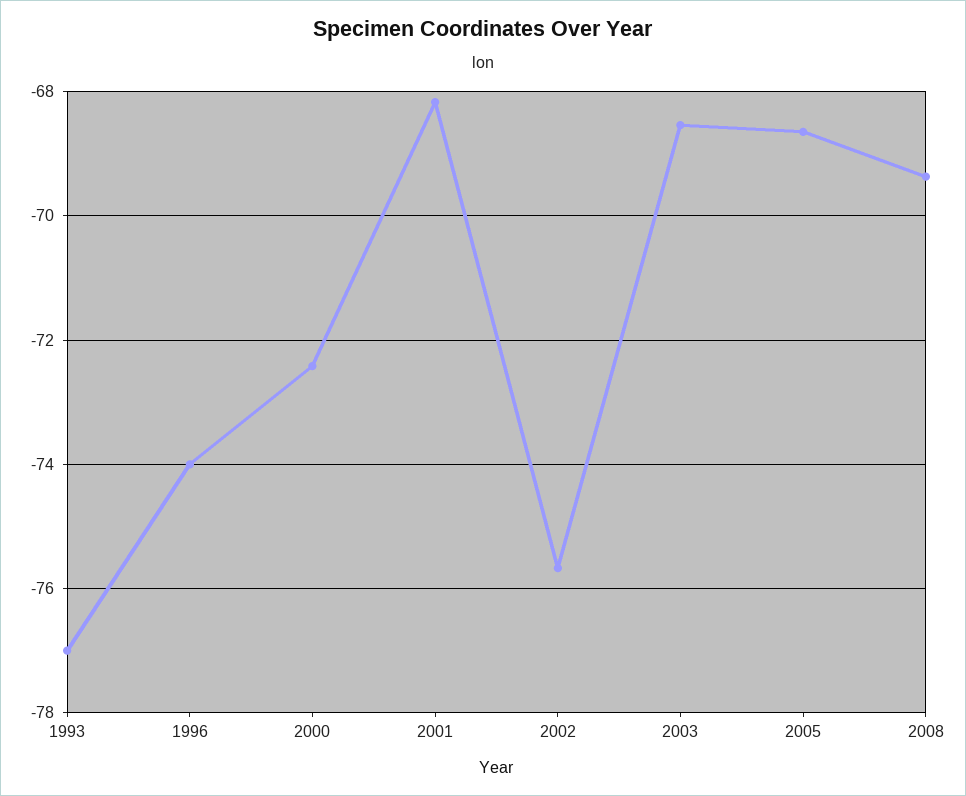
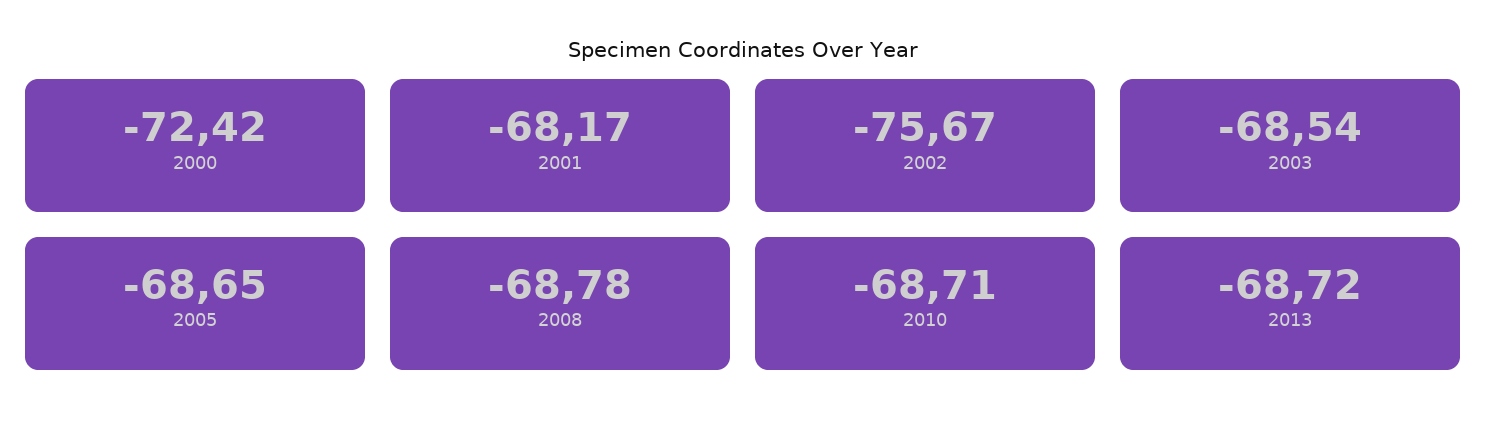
1993: -77 -> none
1996: -74 -> none
2008: -69.4 -> -68.78
2010: none -> -68.71
2013: none -> -68.72

